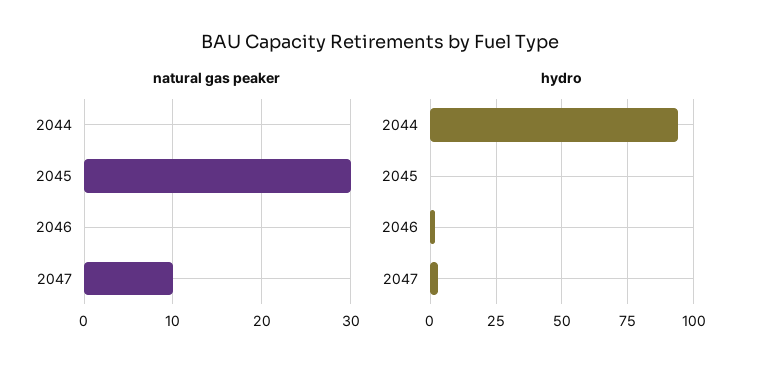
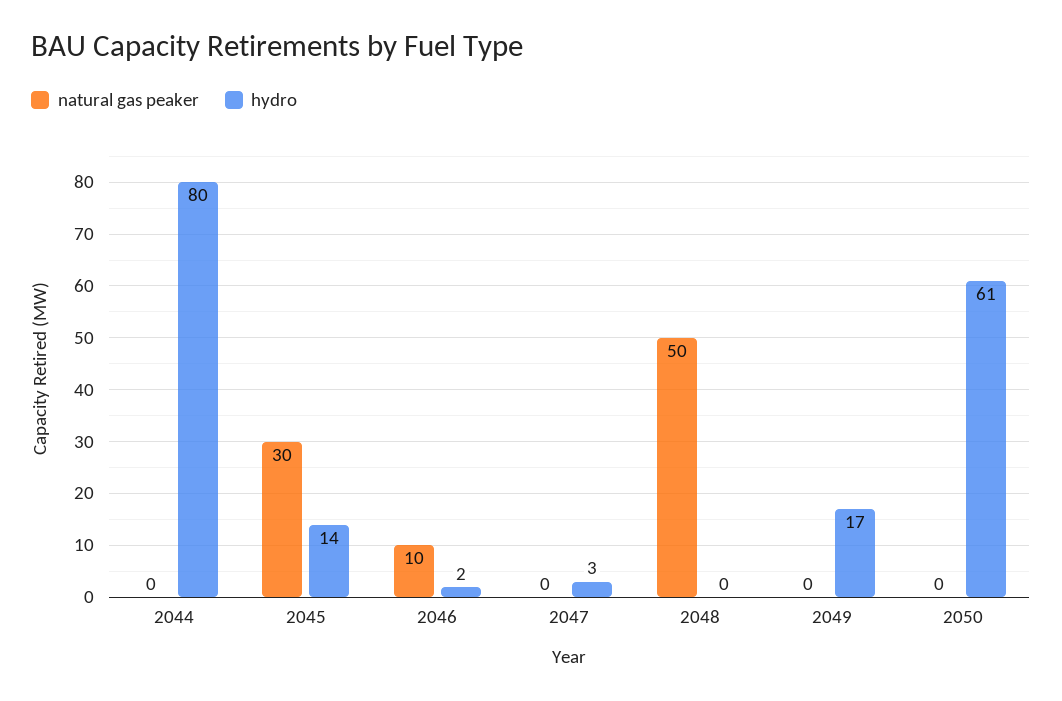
natural gas peaker, 2046: 0 -> 10
natural gas peaker, 2047: 10 -> 0
hydro, 2044: 95 -> 80
hydro, 2045: 0 -> 14
natural gas peaker, 2048: none -> 50
hydro, 2048: none -> 0
natural gas peaker, 2049: none -> 0
hydro, 2049: none -> 17
natural gas peaker, 2050: none -> 0
hydro, 2050: none -> 61

